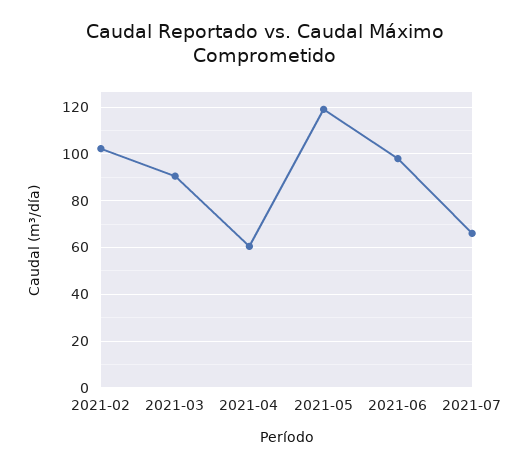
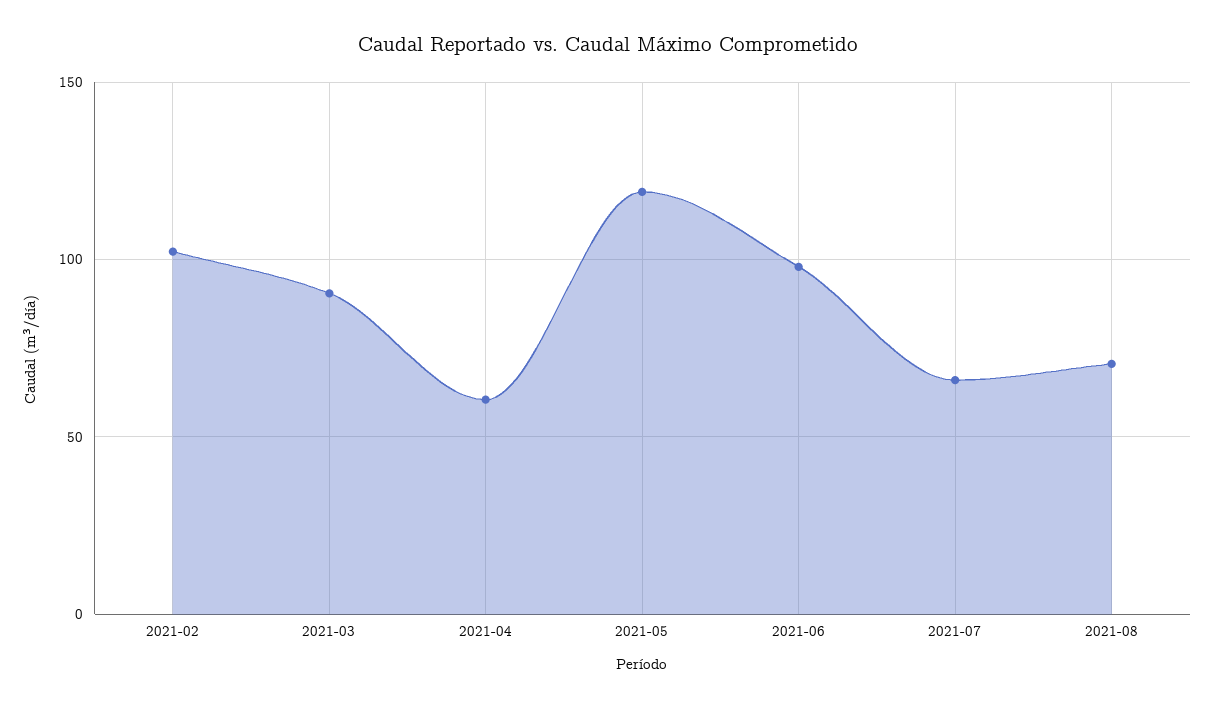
2021-08: none -> 70

